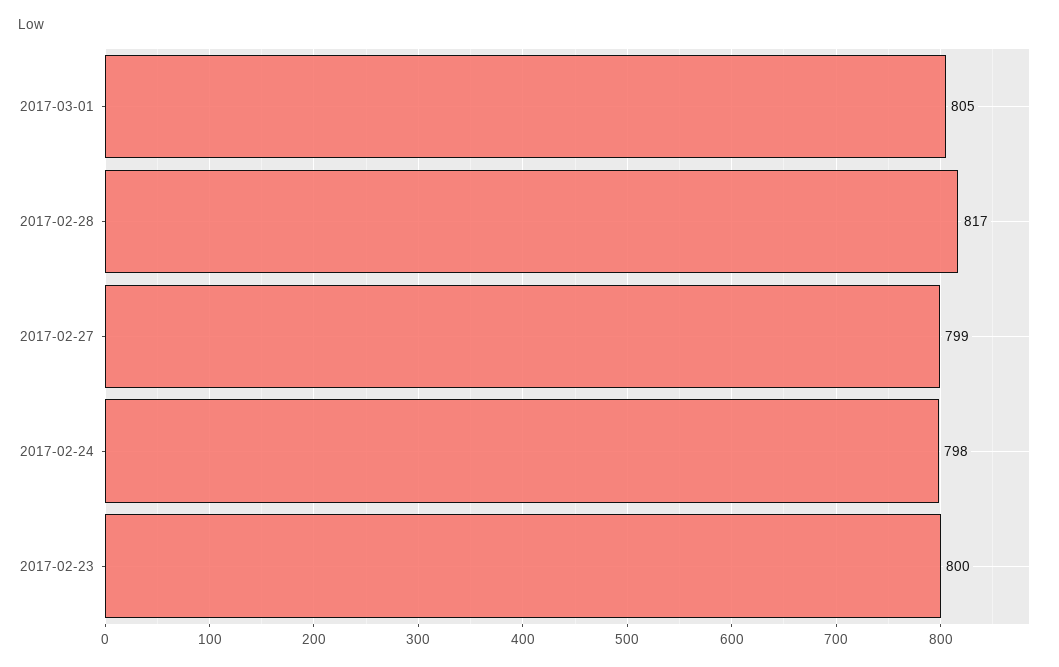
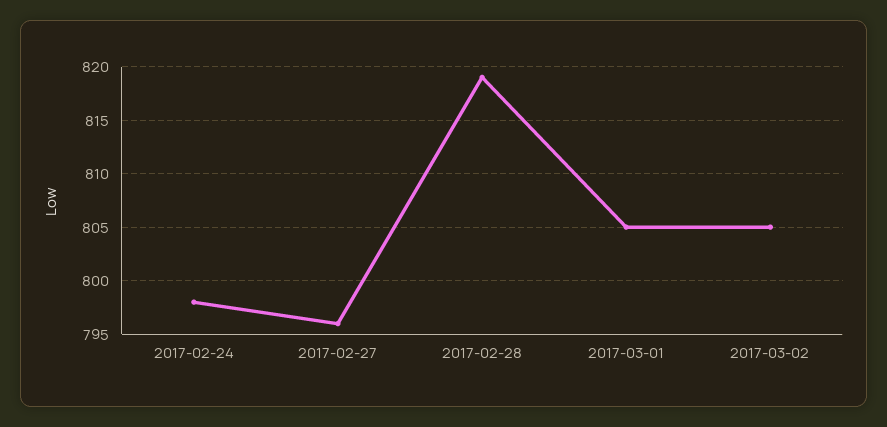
2017-02-28: 817 -> 819
2017-02-27: 799 -> 796
2017-02-23: 800 -> none
2017-03-02: none -> 805

